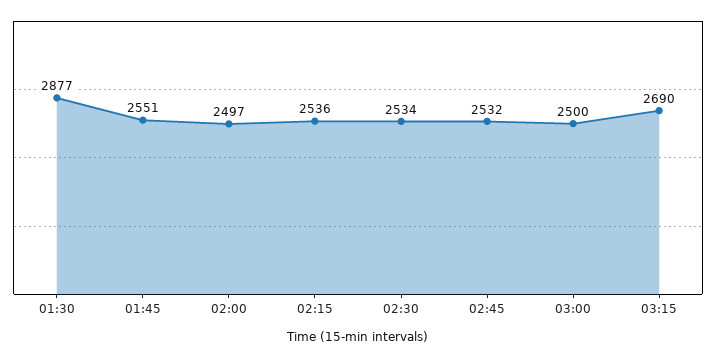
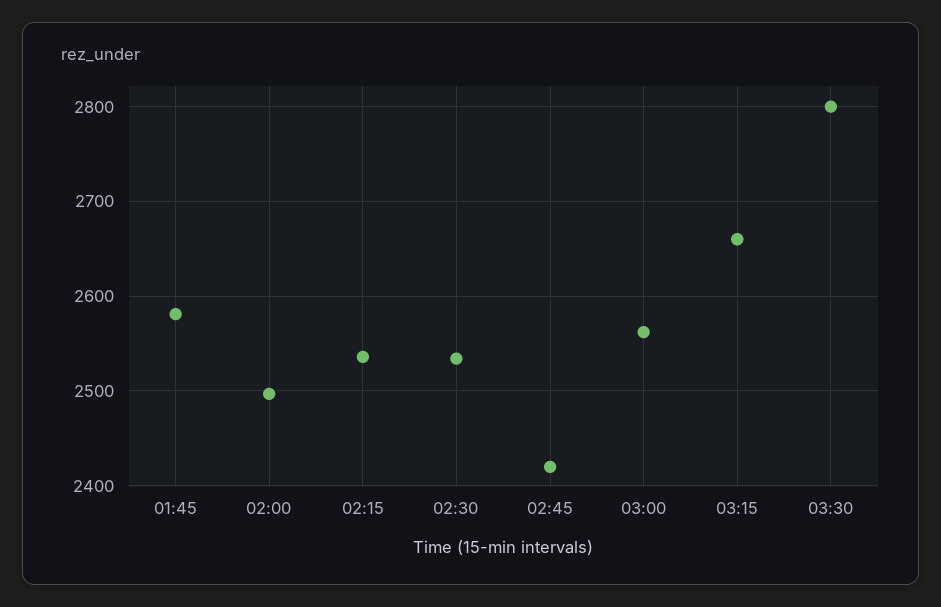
01:30: 2877 -> none
01:45: 2551 -> 2580
02:45: 2532 -> 2420
03:00: 2500 -> 2560
03:15: 2690 -> 2660
03:30: none -> 2800

